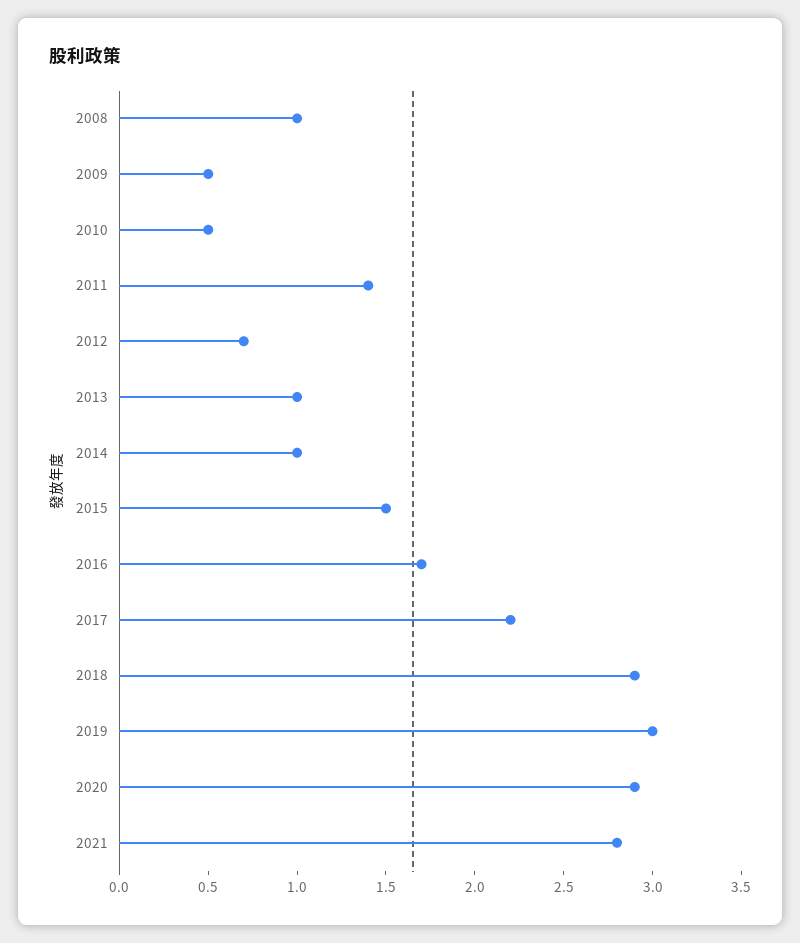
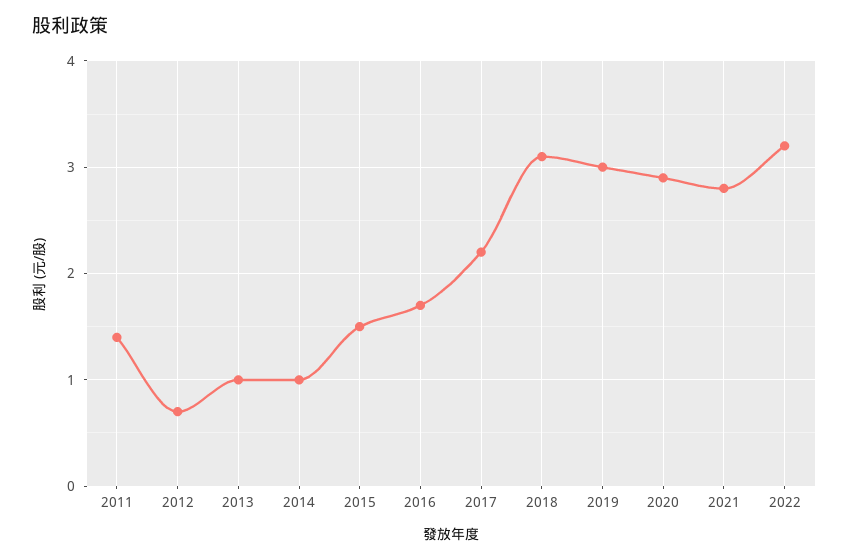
2008: 1 -> none
2009: 0.5 -> none
2010: 0.5 -> none
2018: 2.9 -> 3.1
2022: none -> 3.2

